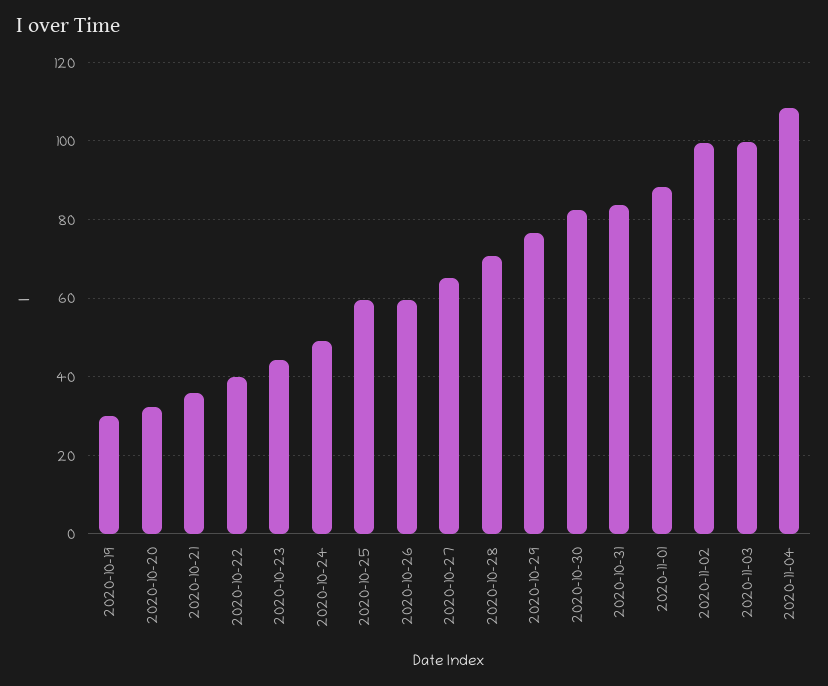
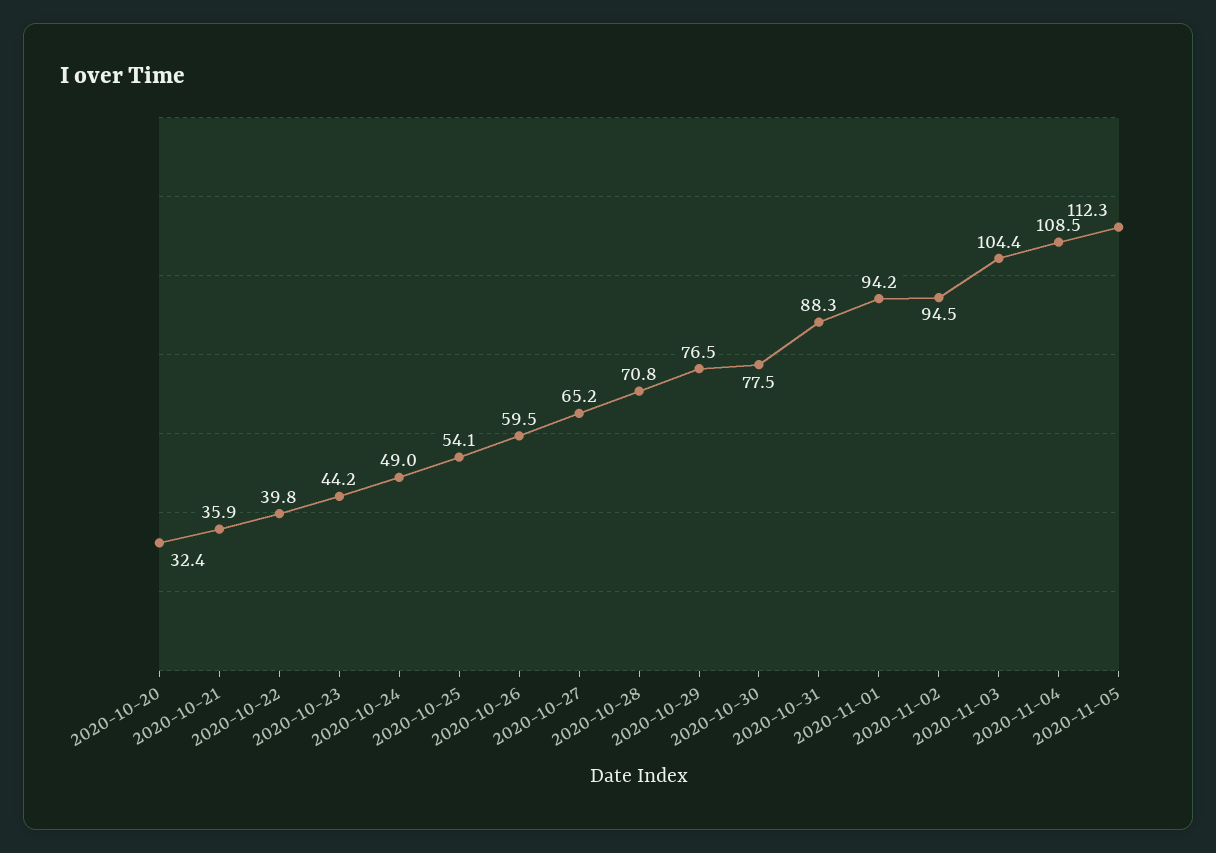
2020-10-19: 30 -> none
2020-10-25: 60 -> 54.1
2020-10-30: 82 -> 77.5
2020-10-31: 84 -> 88.3
2020-11-01: 88 -> 94.2
2020-11-02: 100 -> 94.5
2020-11-03: 100 -> 104.4
2020-11-05: none -> 112.3

